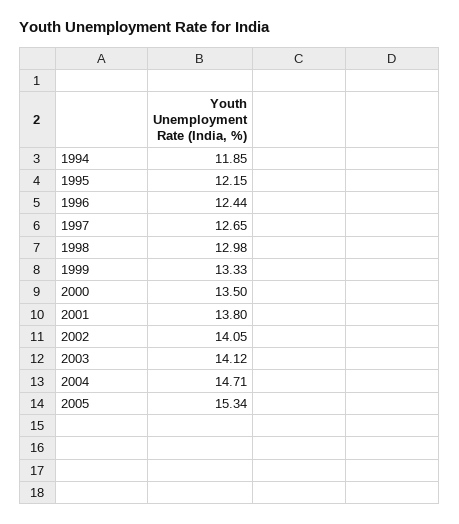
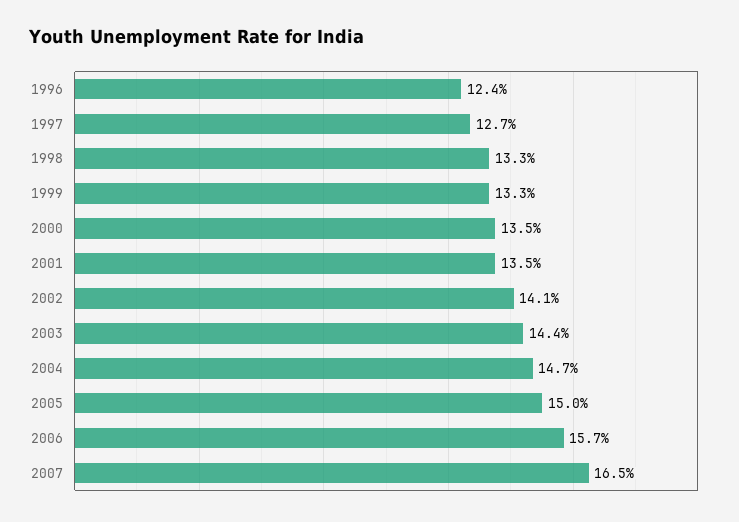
1994: 11.85 -> none
1995: 12.15 -> none
1998: 12.98 -> 13.3
2001: 13.8 -> 13.5
2003: 14.12 -> 14.4
2005: 15.34 -> 15
2006: none -> 15.7
2007: none -> 16.5

